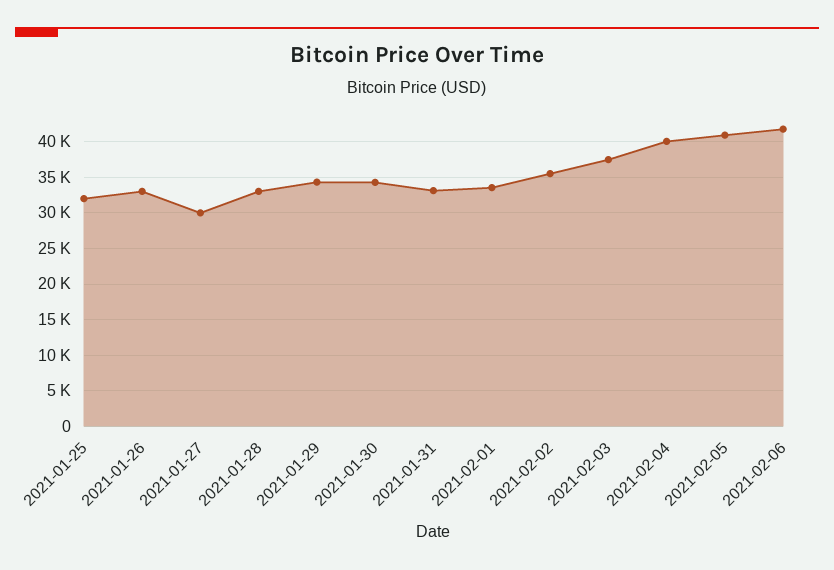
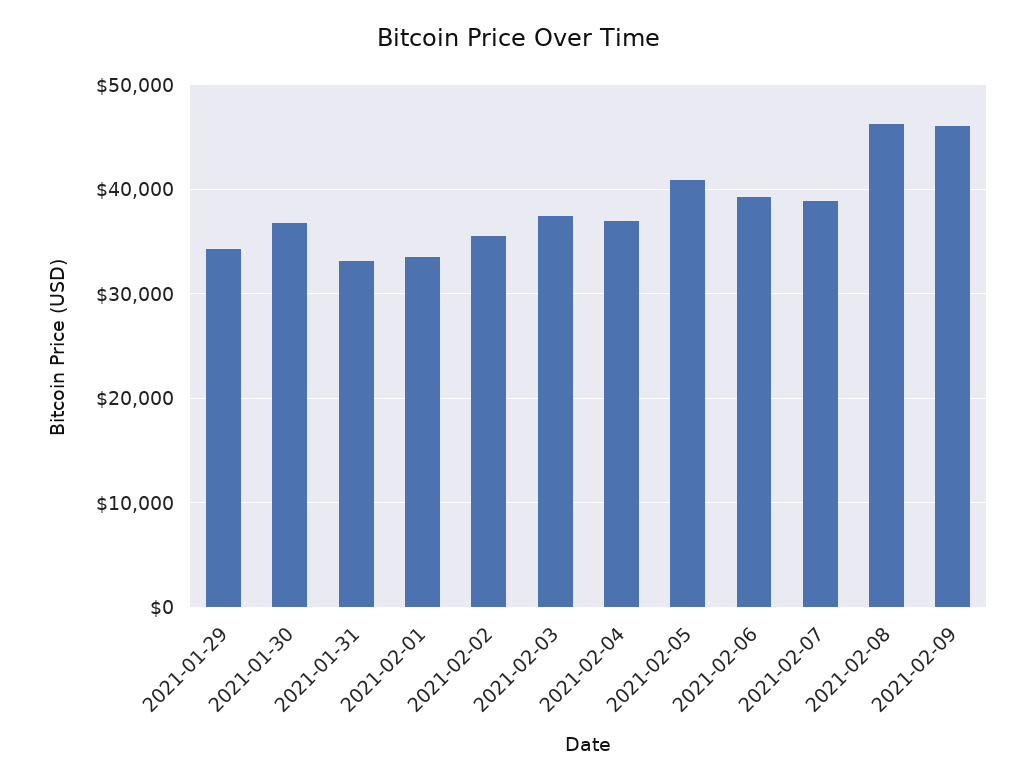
2021-01-25: 32000 -> none
2021-01-26: 33000 -> none
2021-01-27: 30000 -> none
2021-01-28: 33000 -> none
2021-01-30: 34000 -> 37000
2021-02-04: 40000 -> 37000
2021-02-06: 42000 -> 39000
2021-02-07: none -> 39000
2021-02-08: none -> 46000
2021-02-09: none -> 46000

